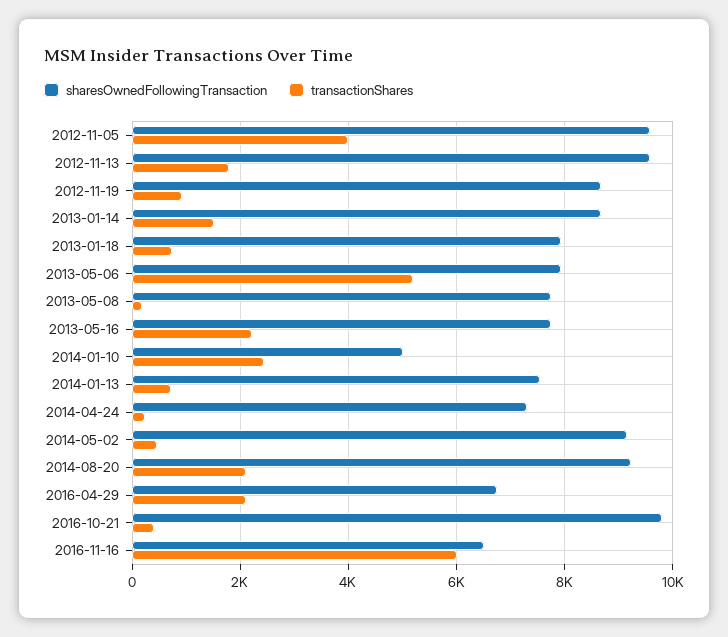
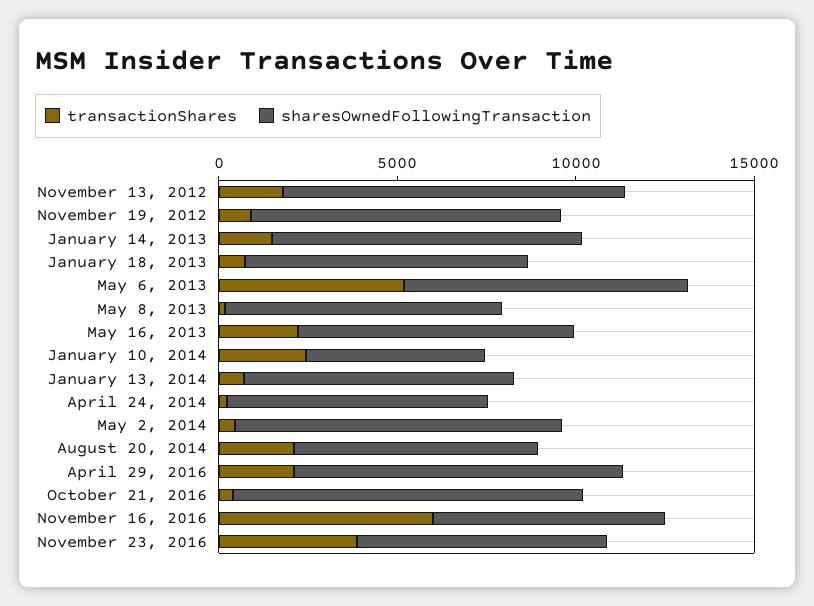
sharesOwnedFollowingTransaction, 2012-11-05: 9600 -> none
transactionShares, 2012-11-05: 4000 -> none
sharesOwnedFollowingTransaction, 2014-08-20: 9200 -> 7000
sharesOwnedFollowingTransaction, 2016-04-29: 6800 -> 9000
transactionShares, November 23, 2016: none -> 4000
sharesOwnedFollowingTransaction, November 23, 2016: none -> 7000

